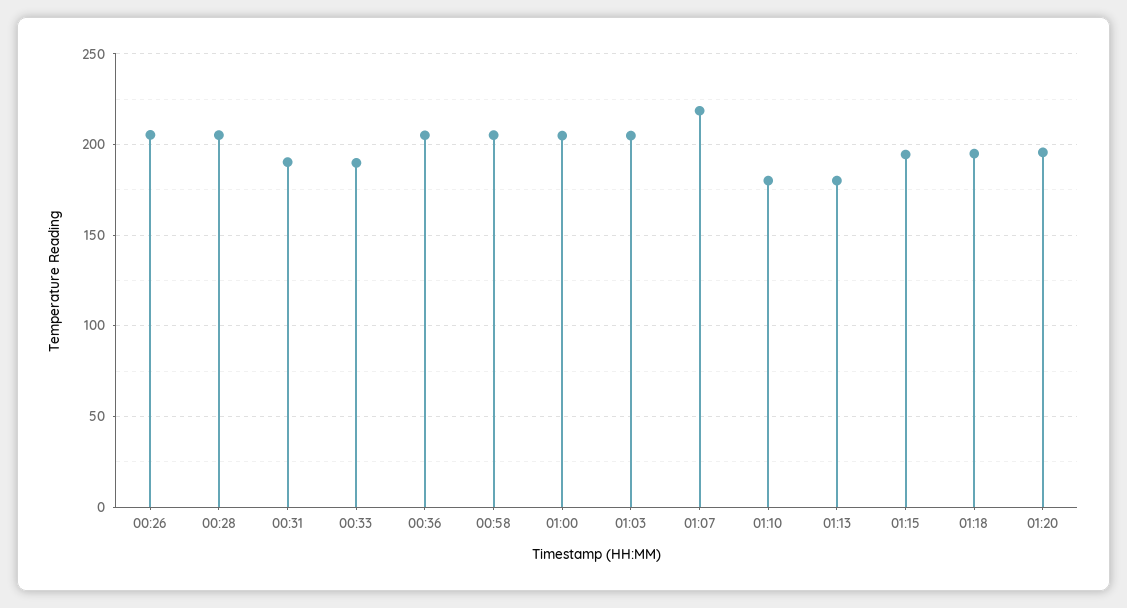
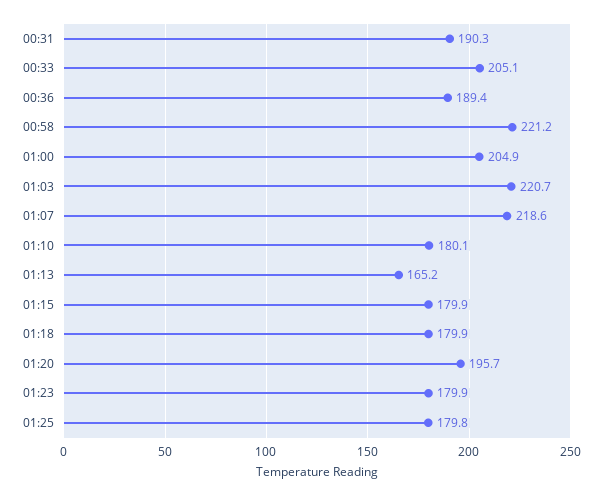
00:26: 205 -> none
00:28: 205 -> none
00:33: 190 -> 205.1
00:36: 205 -> 189.4
00:58: 205 -> 221.2
01:03: 205 -> 220.7
01:13: 180 -> 165.2
01:15: 195 -> 179.9
01:18: 195 -> 179.9
01:23: none -> 179.9
01:25: none -> 179.8

